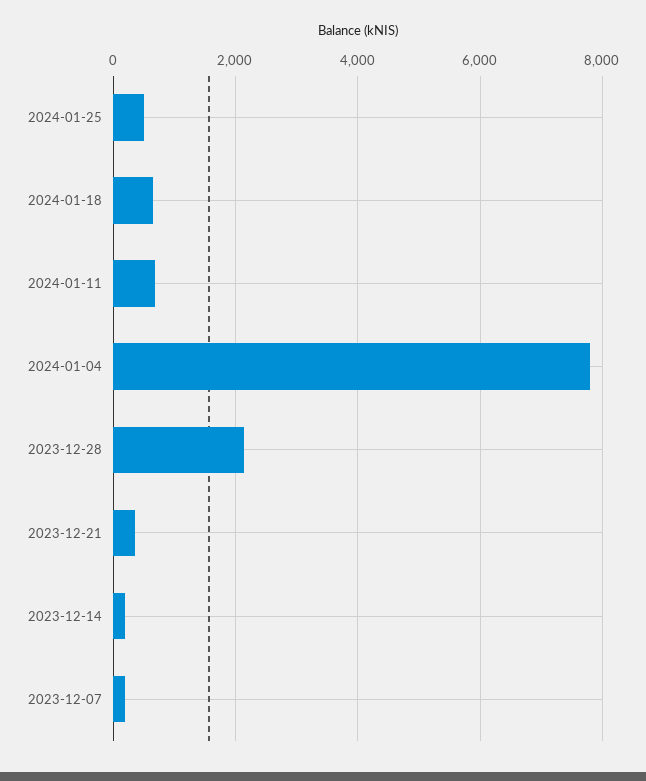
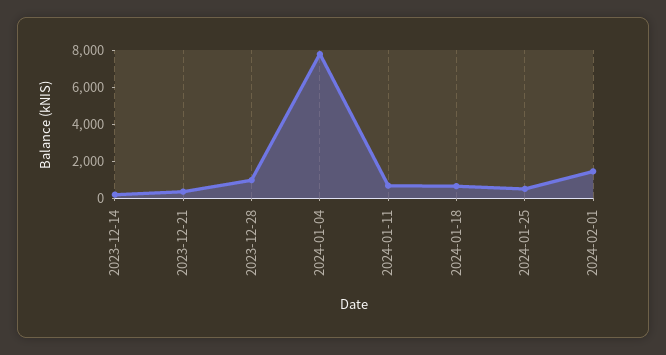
2023-12-28: 2200 -> 1000
2023-12-07: 200 -> none
2024-02-01: none -> 1500

